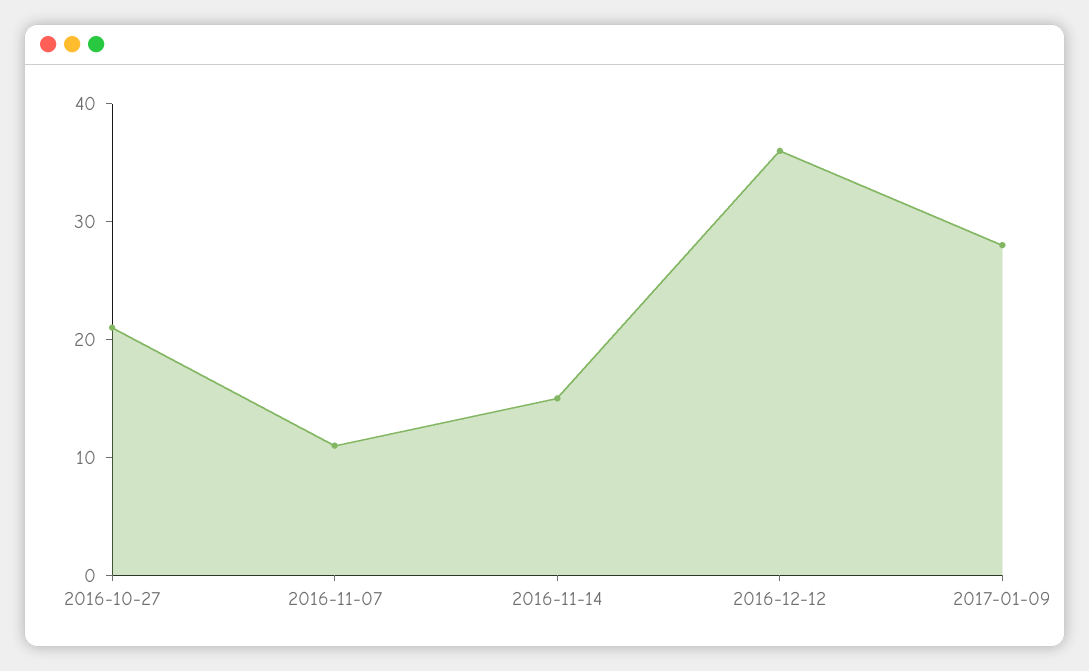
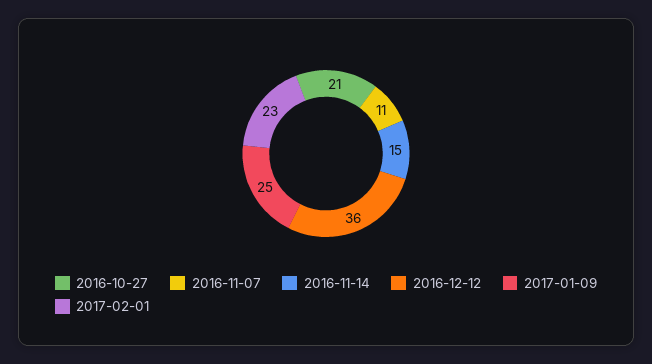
2017-01-09: 28 -> 25
2017-02-01: none -> 23

